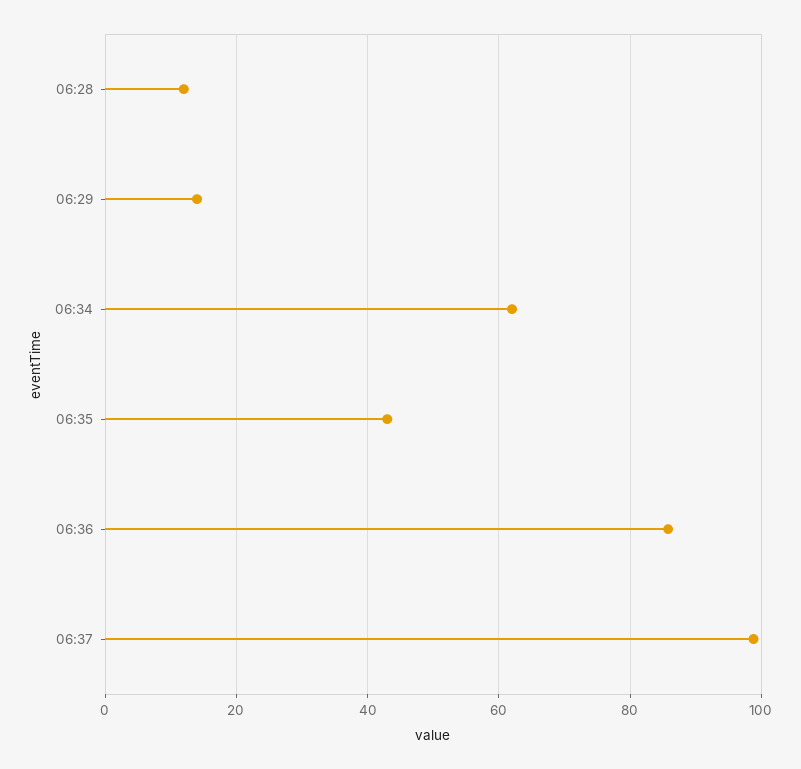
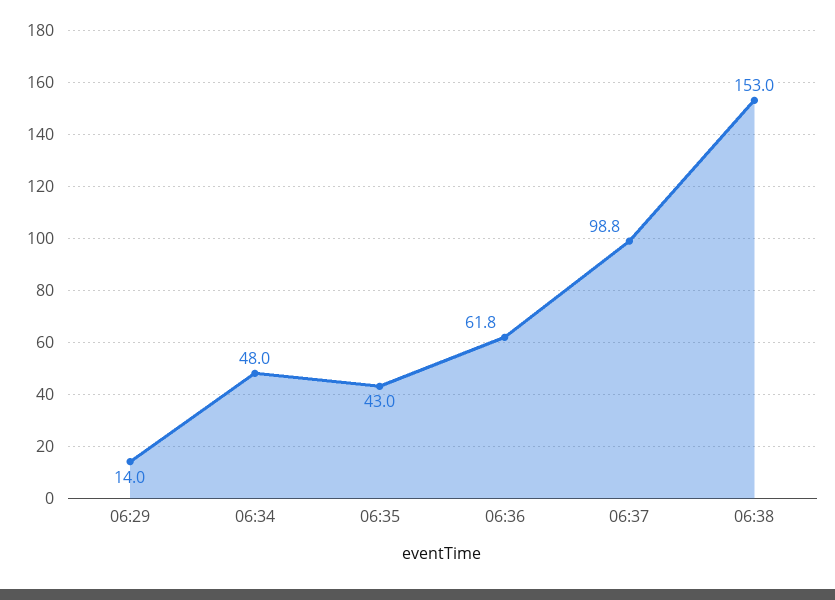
06:28: 12 -> none
06:34: 62 -> 48
06:36: 86 -> 61.8
06:38: none -> 153

